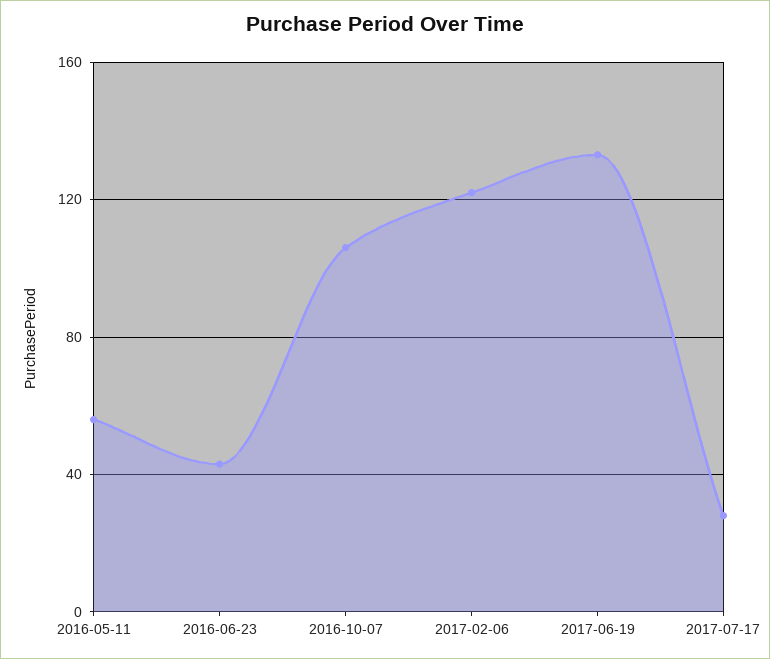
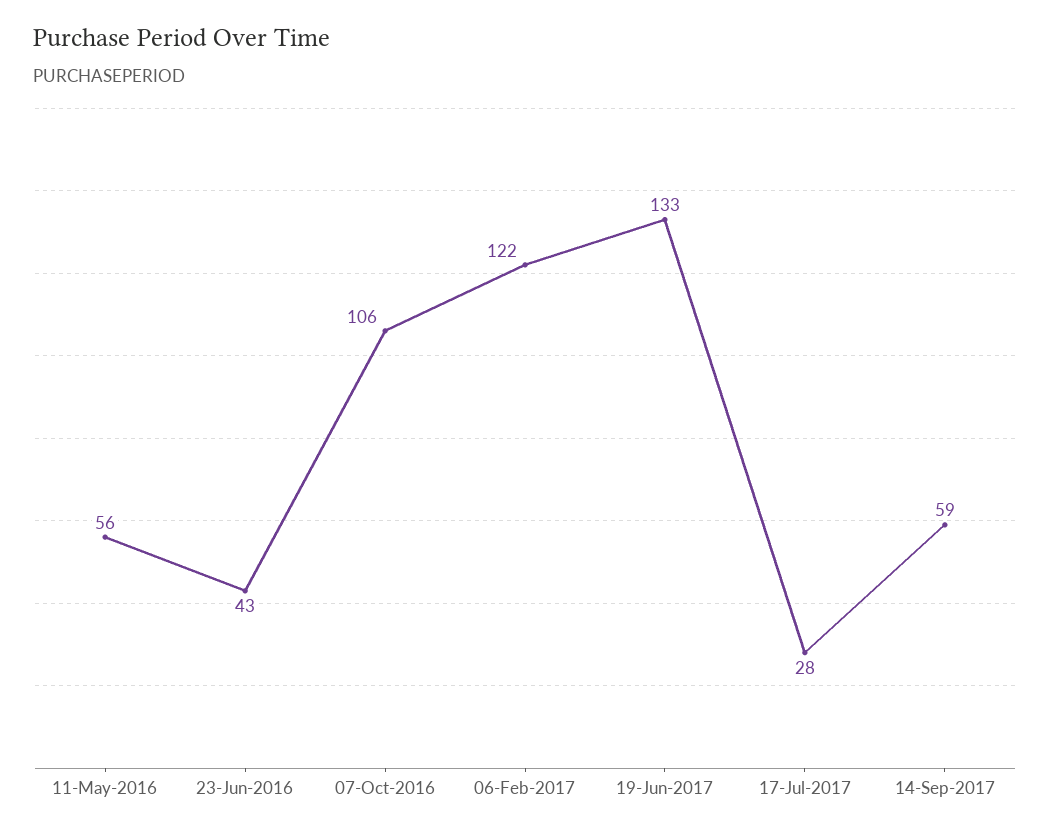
14-Sep-2017: none -> 59

